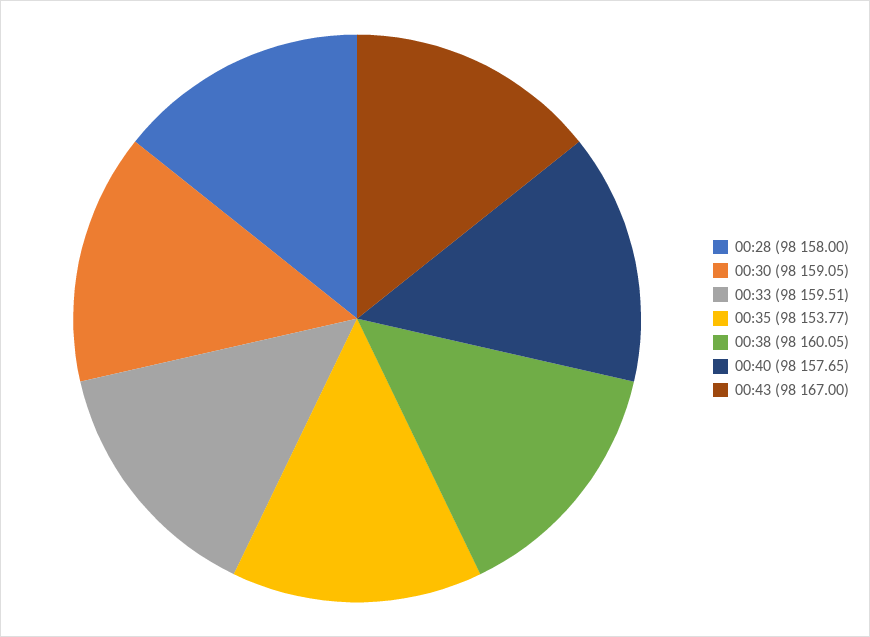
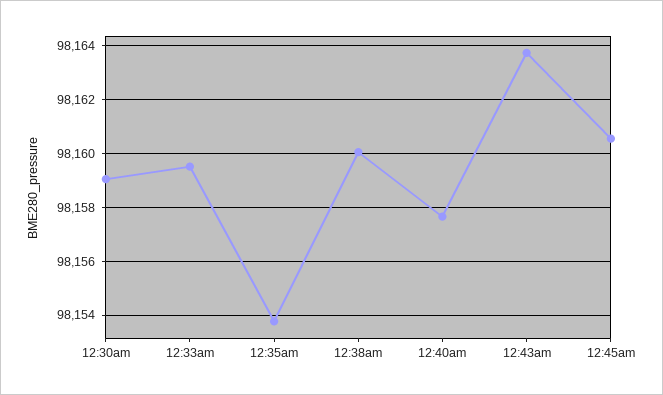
00:28: 98158 -> none
00:43: 98167 -> 98163.75
12:45am: none -> 98160.5

